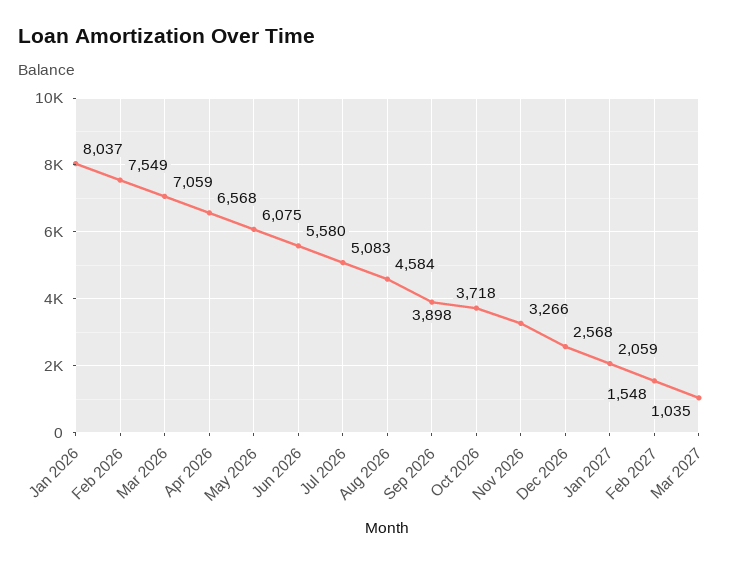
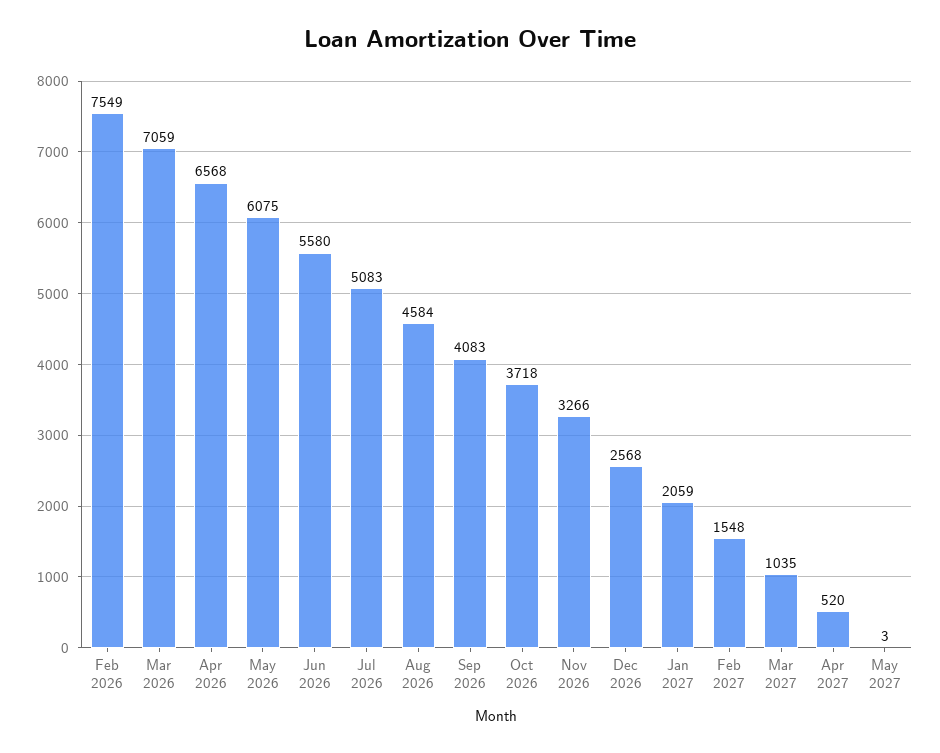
Jan 2026: 8037 -> none
Sep 2026: 3898 -> 4083
Apr 2027: none -> 520
May 2027: none -> 3

